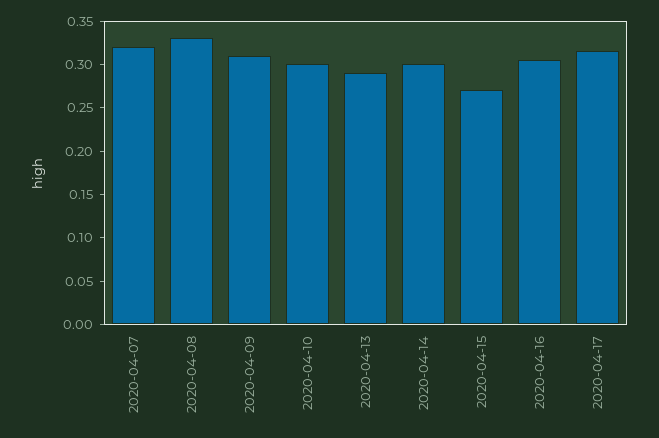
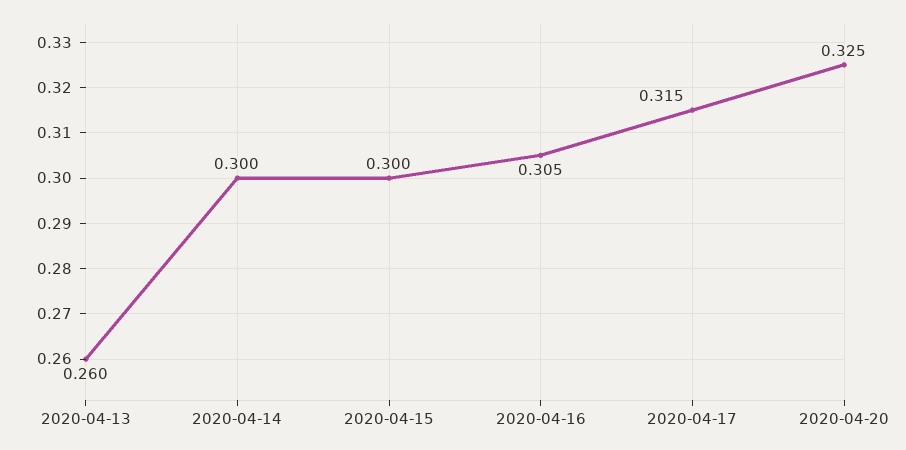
2020-04-07: 0.32 -> none
2020-04-08: 0.33 -> none
2020-04-09: 0.31 -> none
2020-04-10: 0.3 -> none
2020-04-13: 0.29 -> 0.26
2020-04-15: 0.27 -> 0.3
2020-04-20: none -> 0.325

